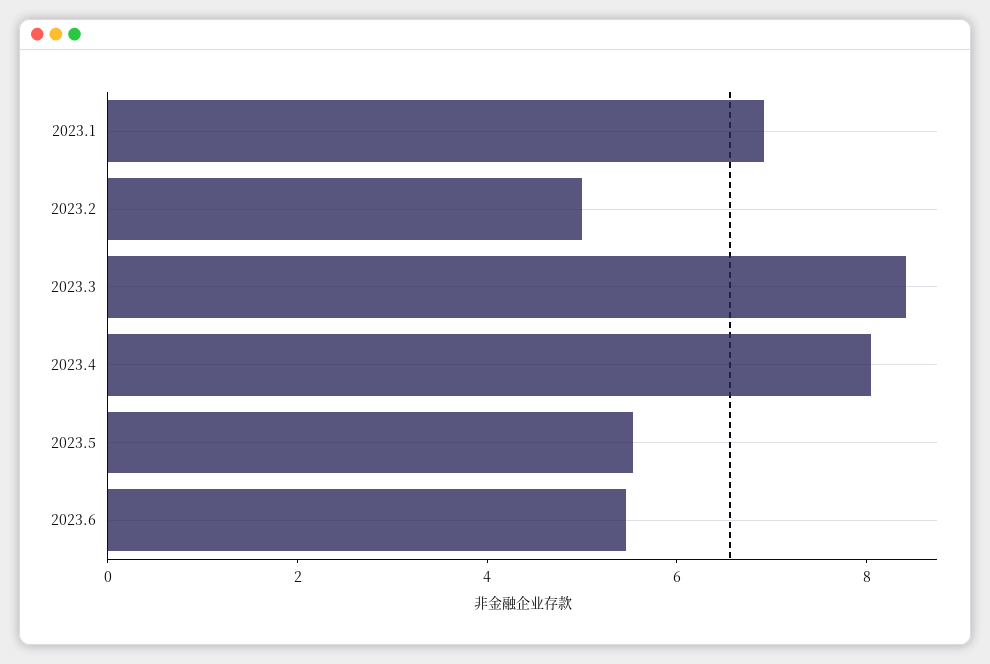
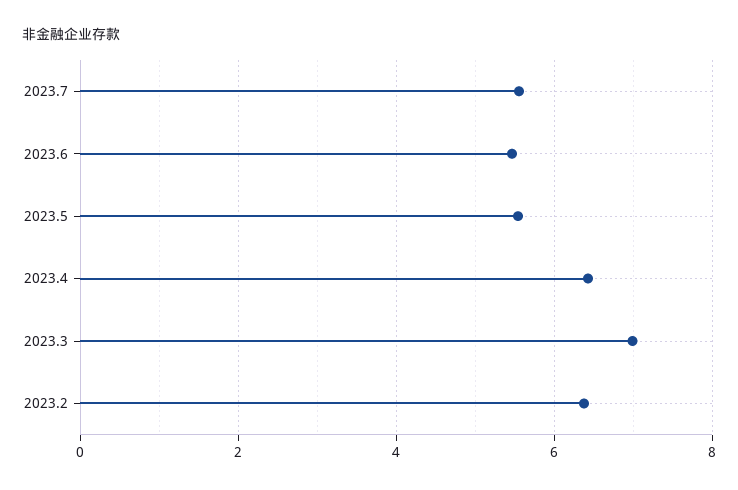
2023.1: 7 -> none
2023.2: 5 -> 6.4
2023.3: 8.5 -> 7
2023.4: 8 -> 6.4
2023.7: none -> 5.6

